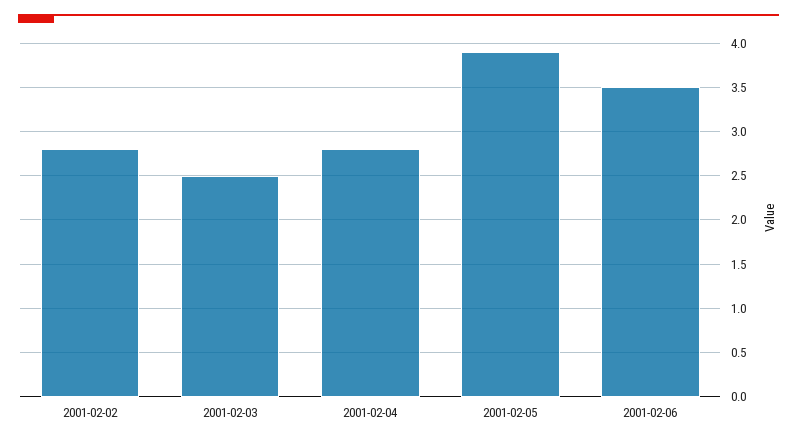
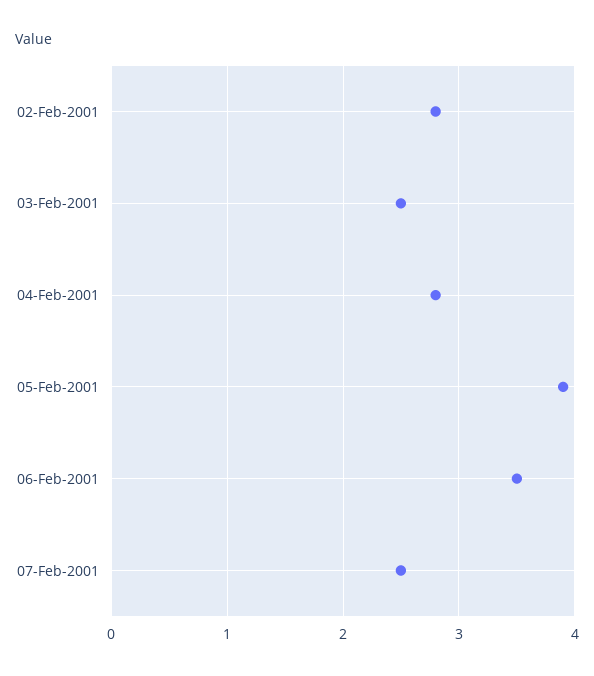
07-Feb-2001: none -> 2.5

